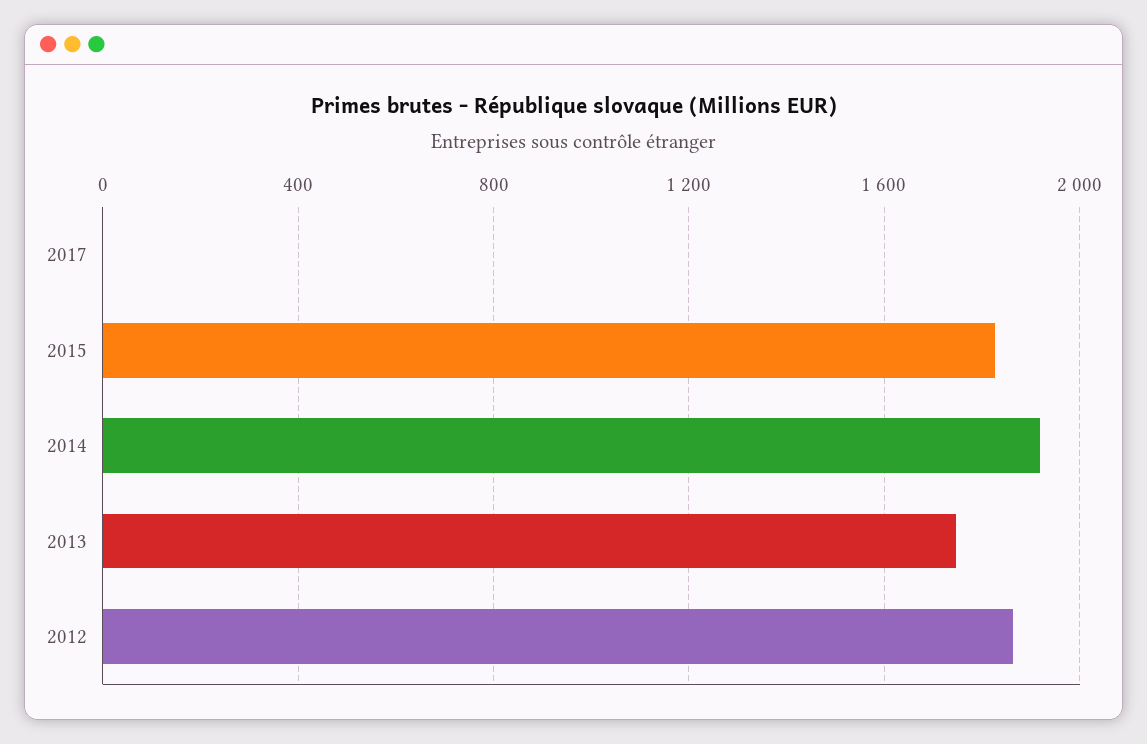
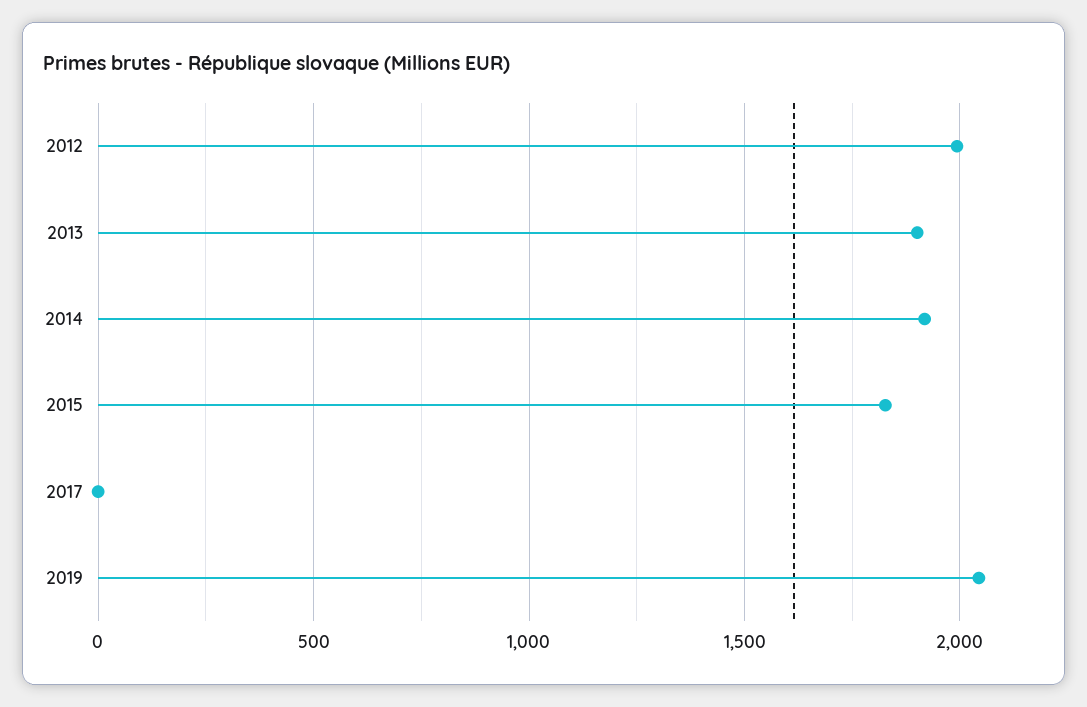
2013: 1750 -> 1900
2012: 1850 -> 2000
2019: none -> 2050

